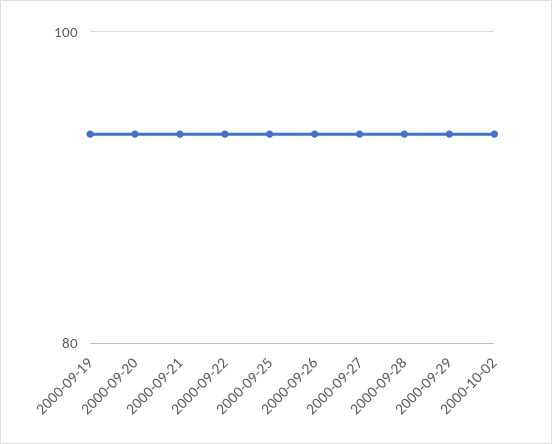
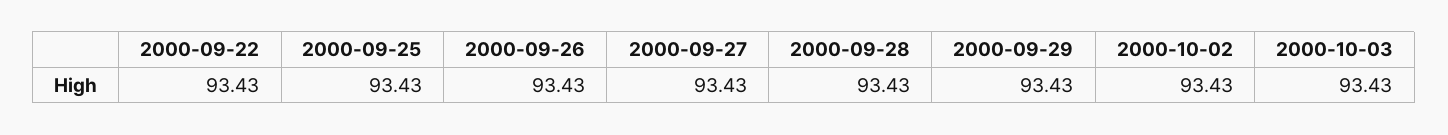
2000-09-19: 94 -> none
2000-09-20: 94 -> none
2000-09-21: 94 -> none
2000-10-03: none -> 93.43

